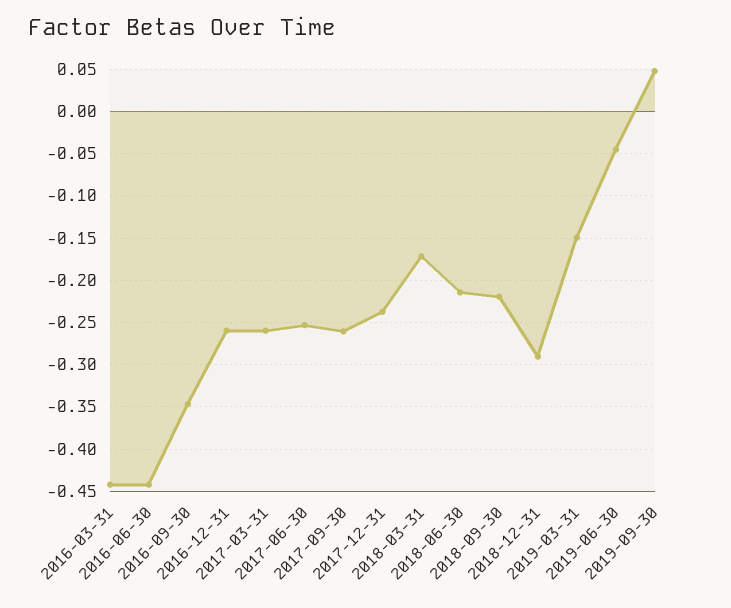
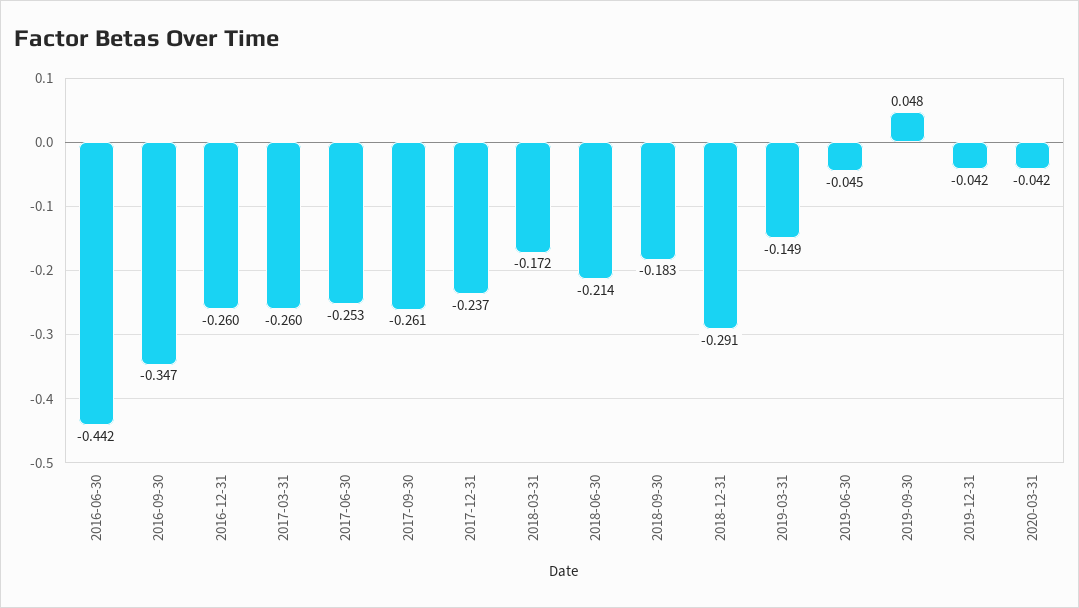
2016-03-31: -0.44 -> none
2018-09-30: -0.22 -> -0.183
2019-12-31: none -> -0.042
2020-03-31: none -> -0.042

